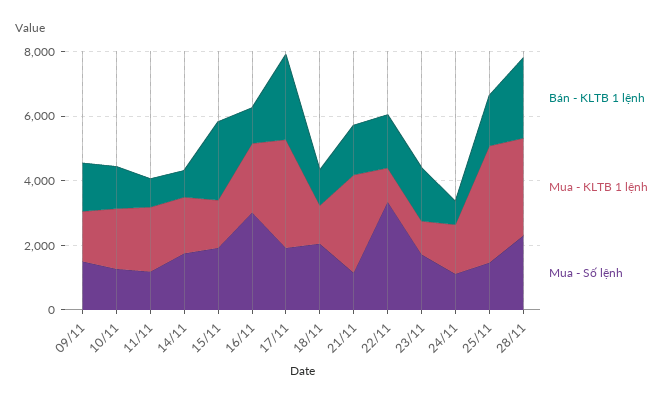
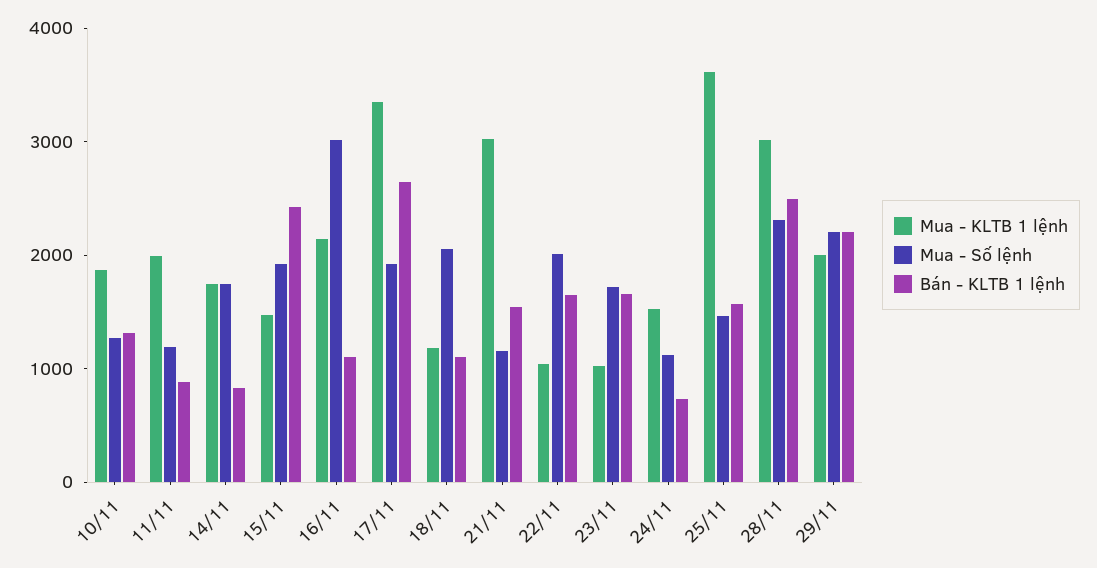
Bán - KLTB 1 lệnh, 09/11: 1500 -> none
Mua - KLTB 1 lệnh, 09/11: 1500 -> none
Mua - Số lệnh, 09/11: 1500 -> none
Mua - Số lệnh, 22/11: 3500 -> 2000
Mua - KLTB 1 lệnh, 29/11: none -> 2000
Mua - Số lệnh, 29/11: none -> 2200
Bán - KLTB 1 lệnh, 29/11: none -> 2200

